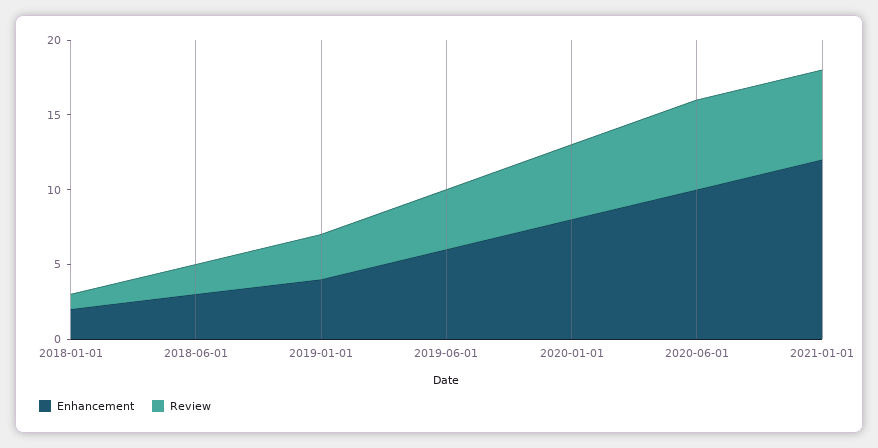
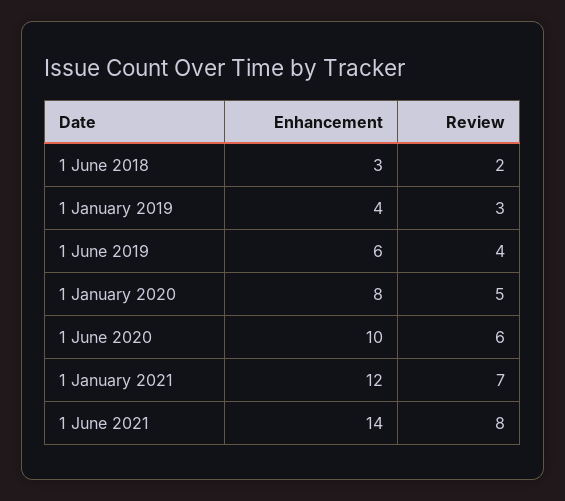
Enhancement, 2018-01-01: 2 -> none
Review, 2018-01-01: 1 -> none
Review, 2021-01-01: 6 -> 7
Enhancement, 1 June 2021: none -> 14
Review, 1 June 2021: none -> 8

